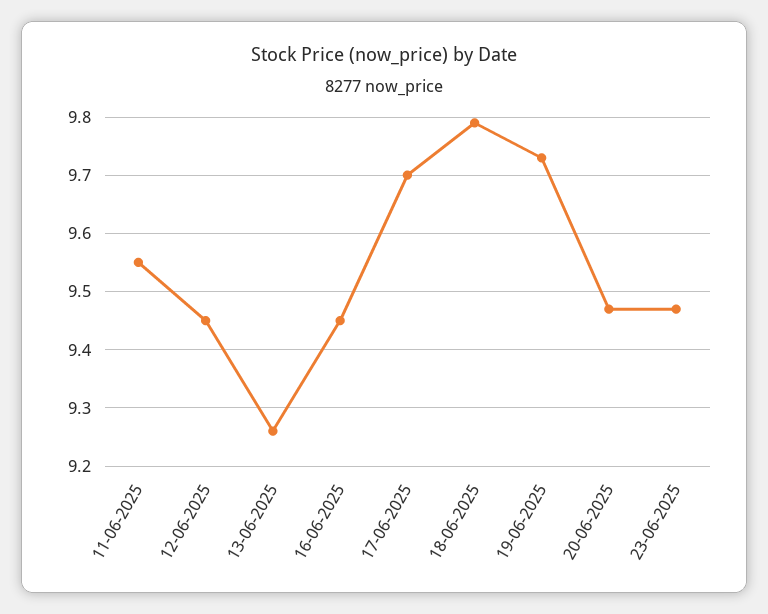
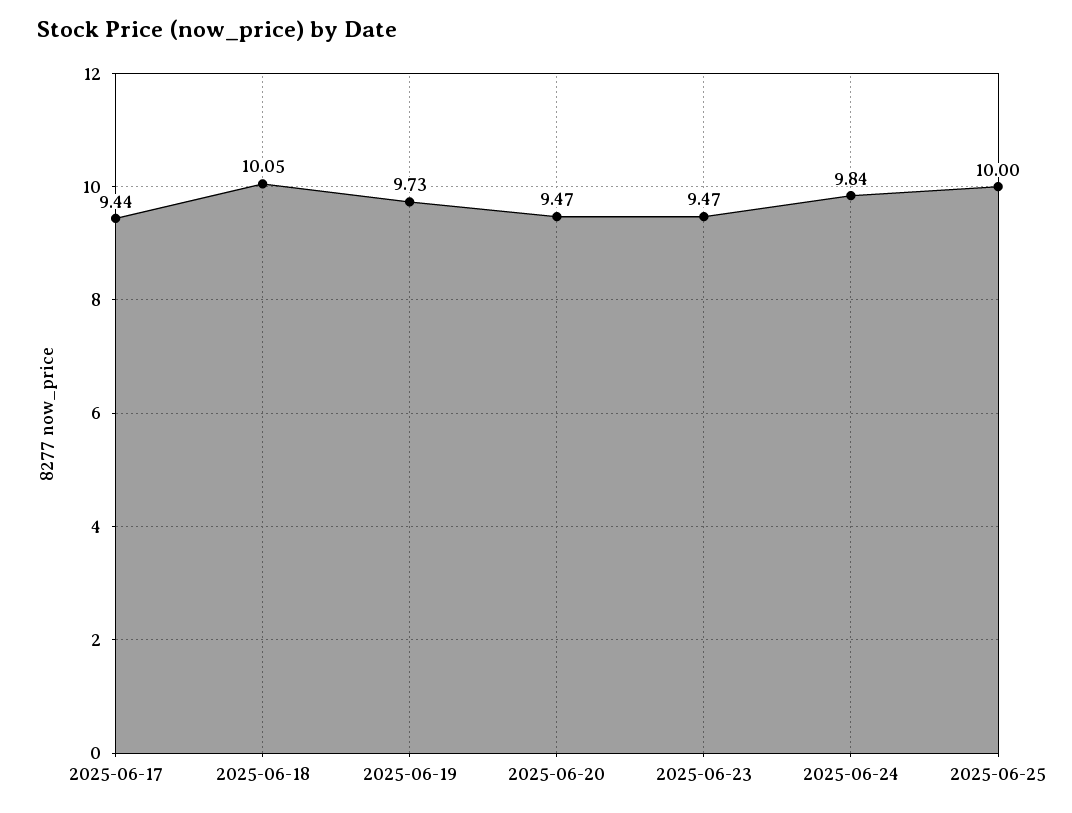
11-06-2025: 9.55 -> none
12-06-2025: 9.45 -> none
13-06-2025: 9.25 -> none
16-06-2025: 9.45 -> none
17-06-2025: 9.7 -> 9.44
18-06-2025: 9.8 -> 10.05
2025-06-24: none -> 9.84
2025-06-25: none -> 10

